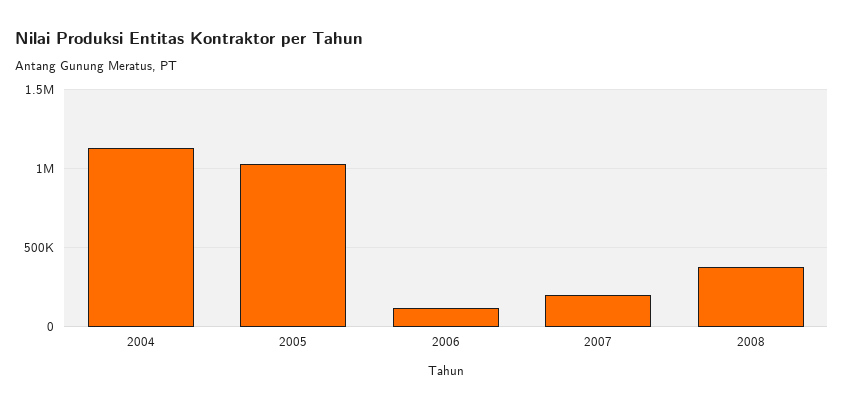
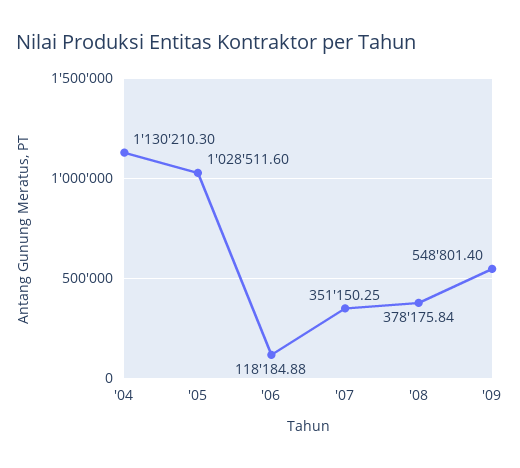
2007: 200000 -> 351150.25
'09: none -> 548801.4

